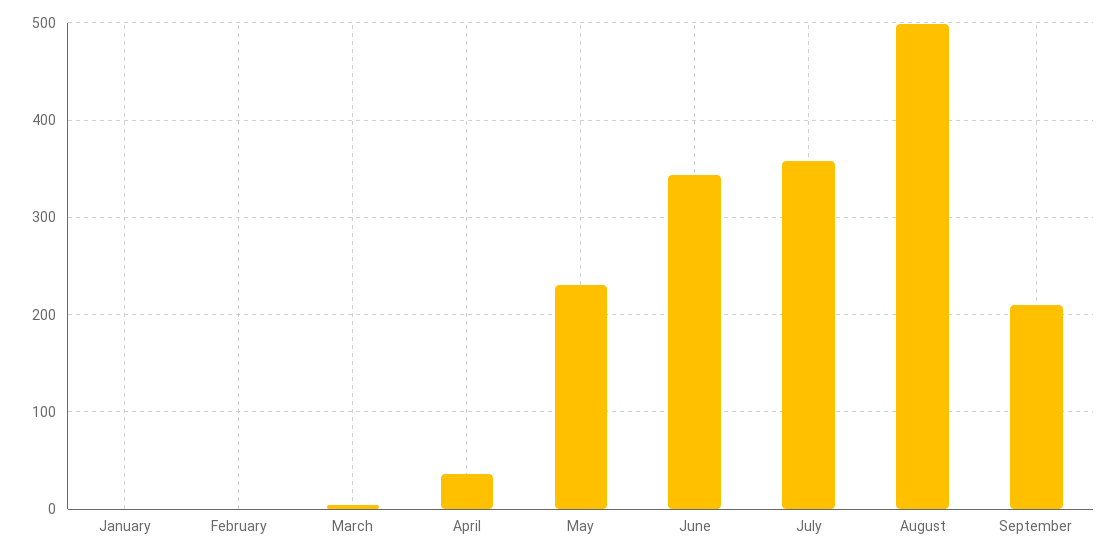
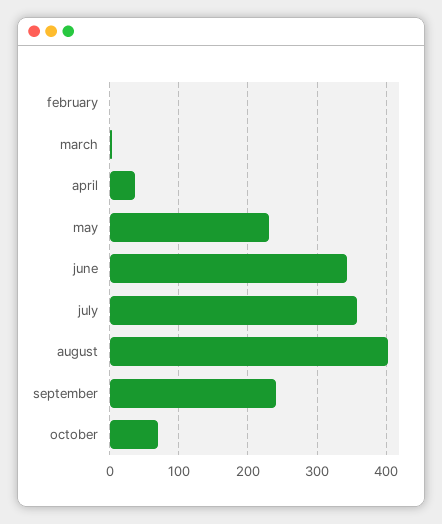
January: 0 -> none
August: 500 -> 400
September: 210 -> 240
october: none -> 70

